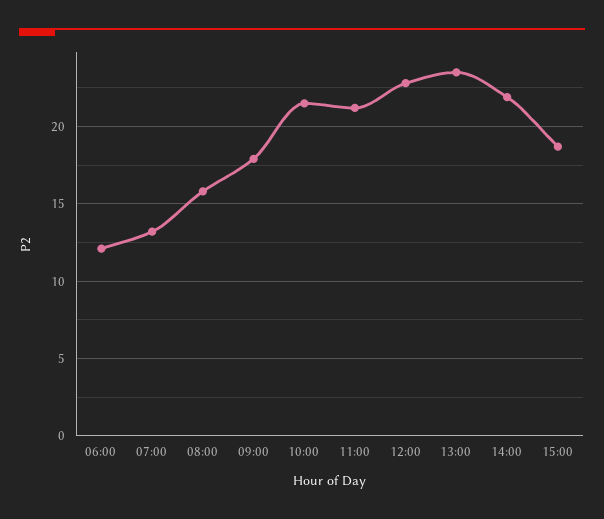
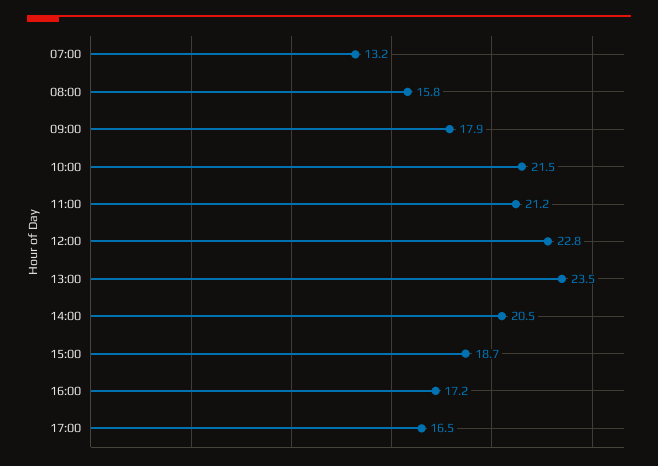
06:00: 12 -> none
14:00: 22 -> 20.5
16:00: none -> 17.2
17:00: none -> 16.5

